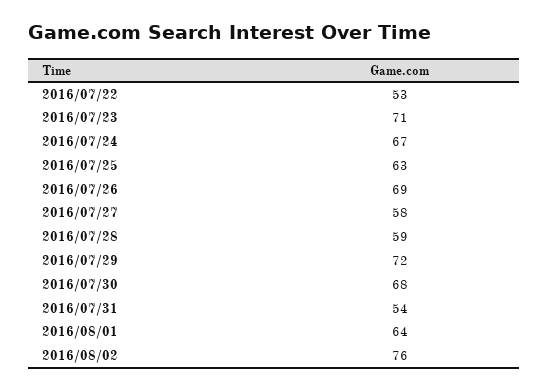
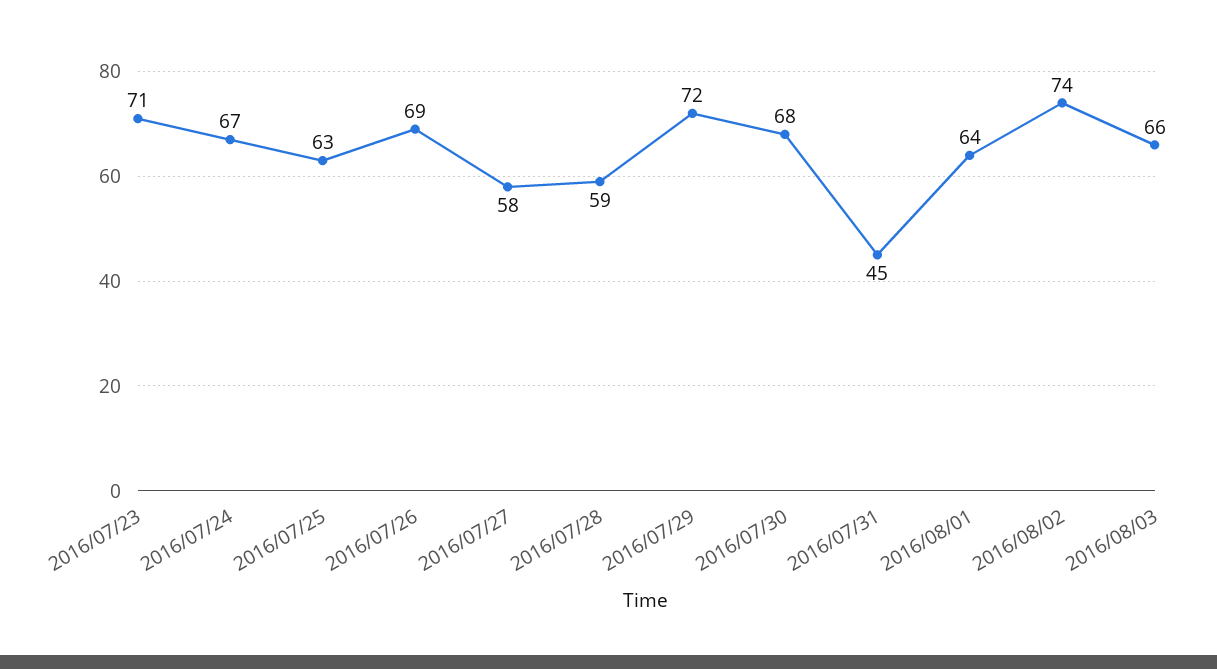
2016/07/22: 53 -> none
2016/07/31: 54 -> 45
2016/08/02: 76 -> 74
2016/08/03: none -> 66

